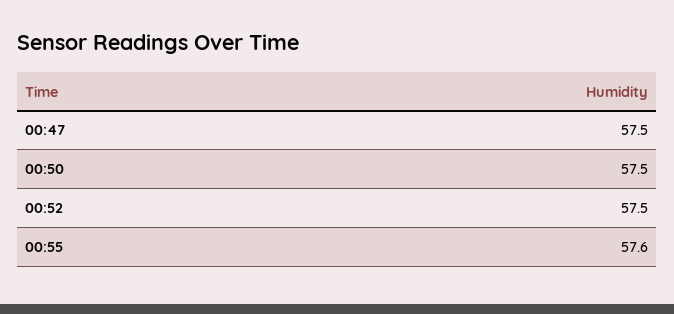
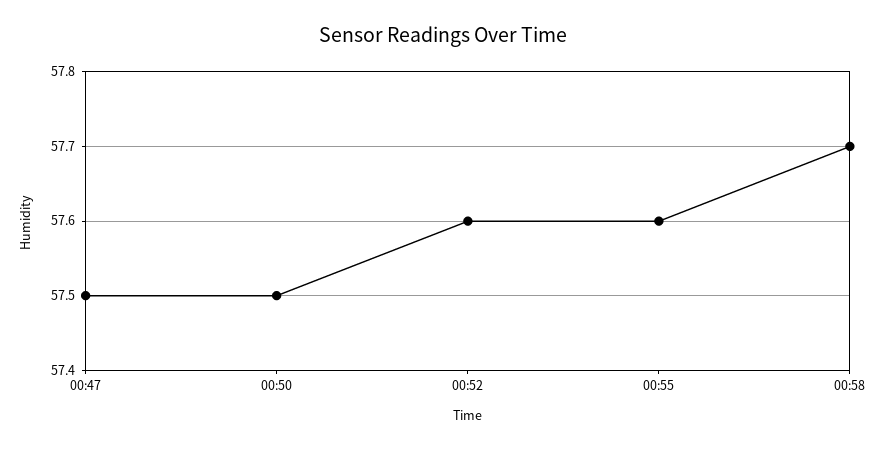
00:52: 57.5 -> 57.6
00:58: none -> 57.7

